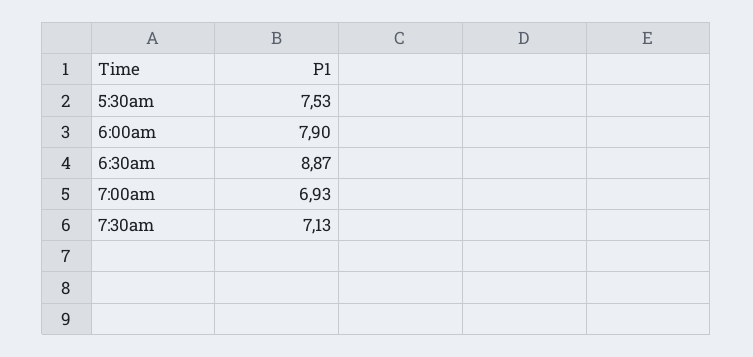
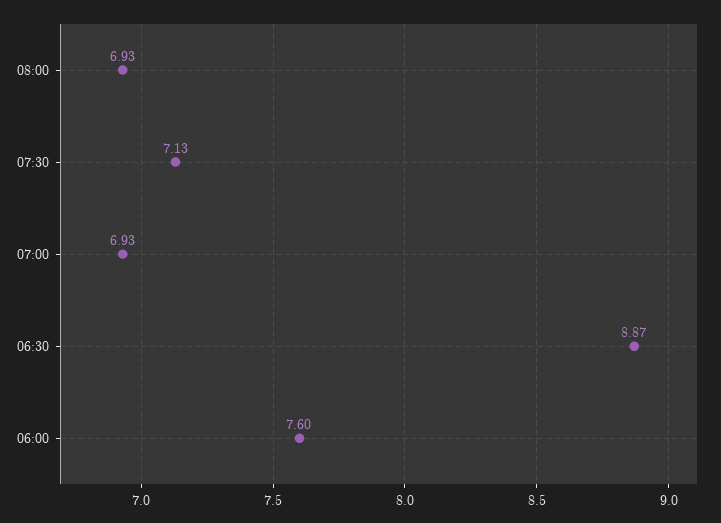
5:30am: 7.53 -> none
6:00am: 7.9 -> 7.6
08:00: none -> 6.93

